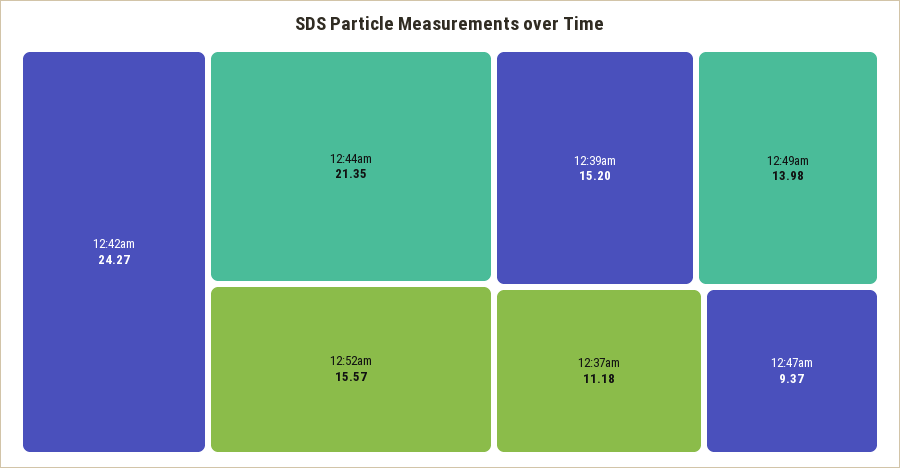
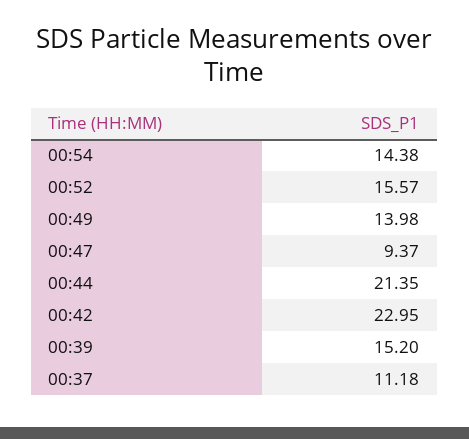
12:42am: 24.27 -> 22.95
00:54: none -> 14.38

